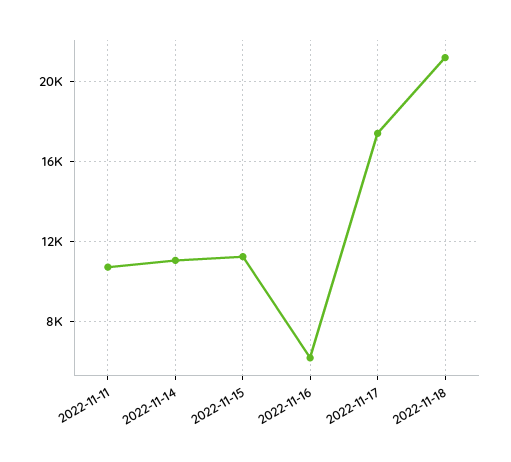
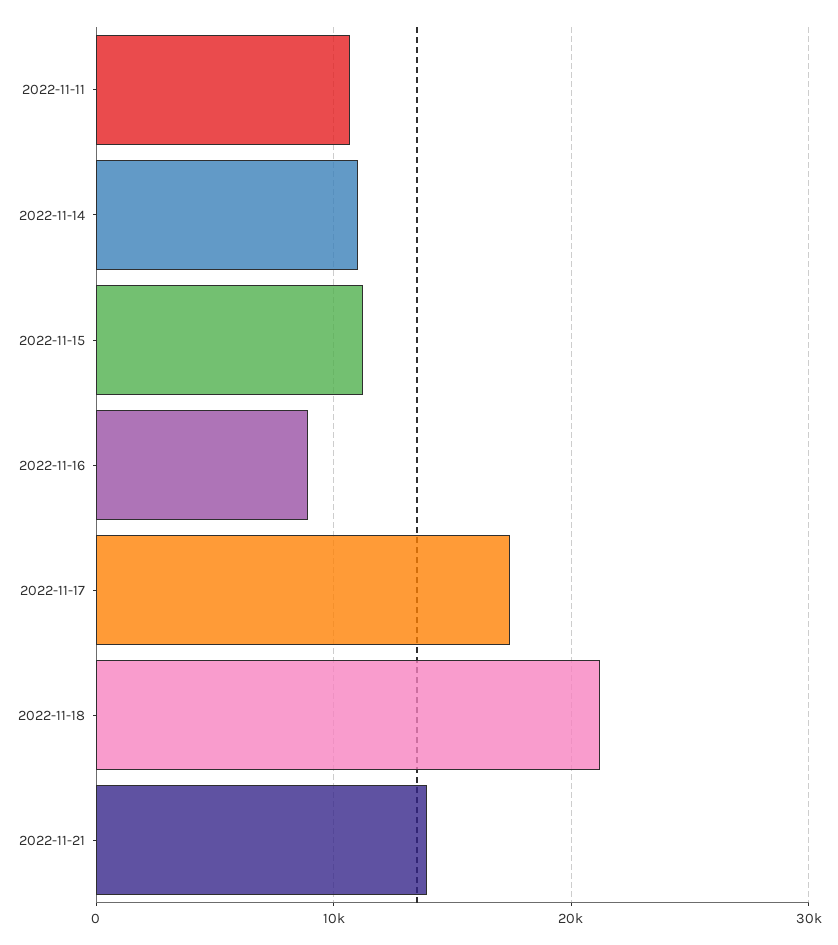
2022-11-16: 6000 -> 9000
2022-11-21: none -> 14000

